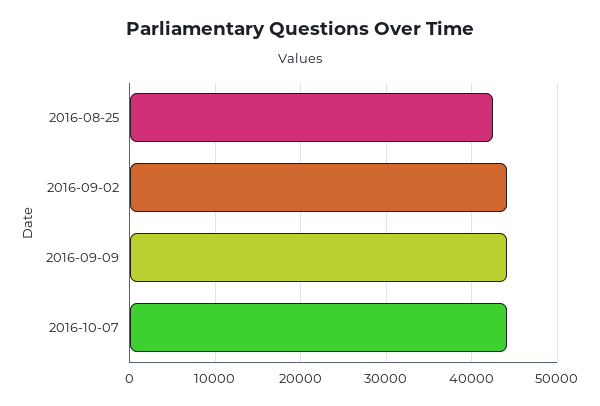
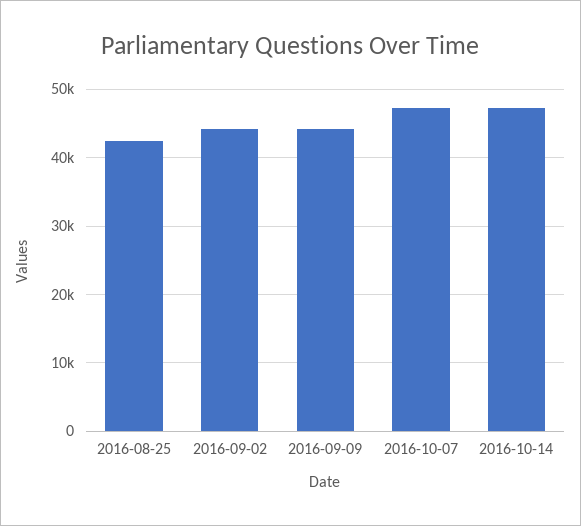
2016-10-07: 44000 -> 47000
2016-10-14: none -> 47000

